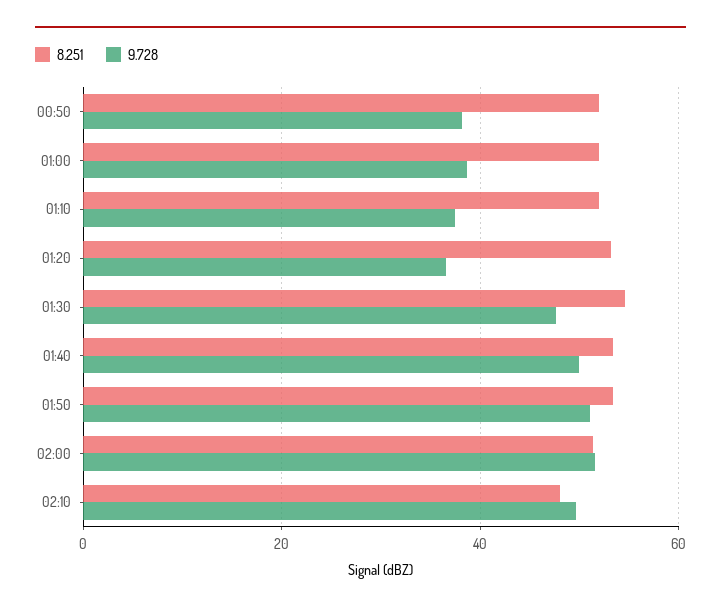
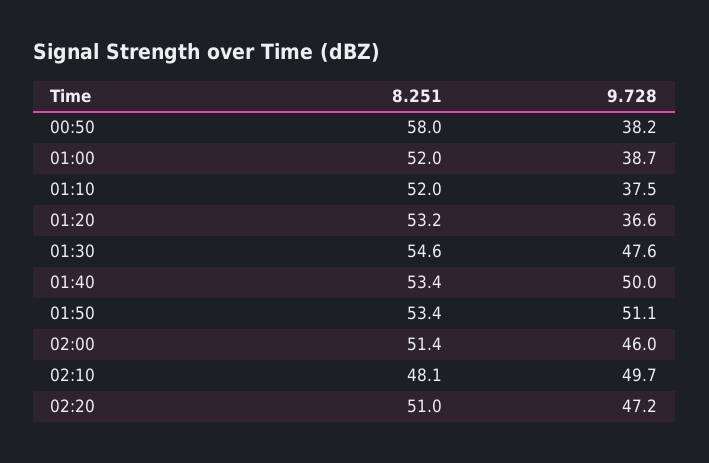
8.251, 00:50: 52 -> 58
9.728, 02:00: 52 -> 46
8.251, 02:20: none -> 51
9.728, 02:20: none -> 47.2

